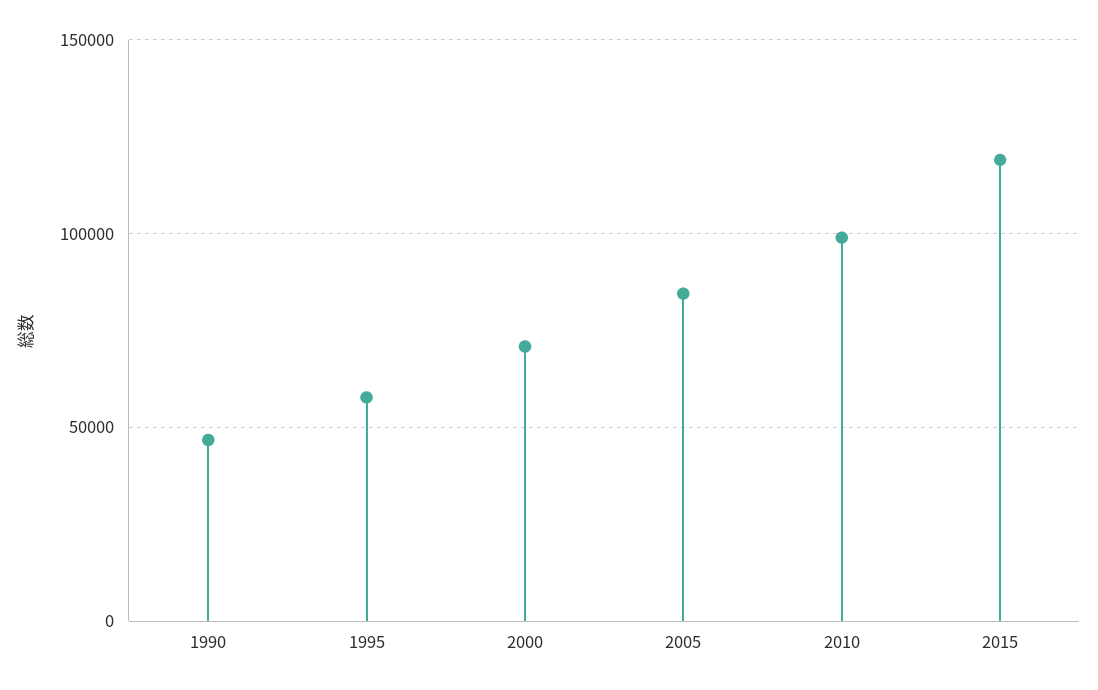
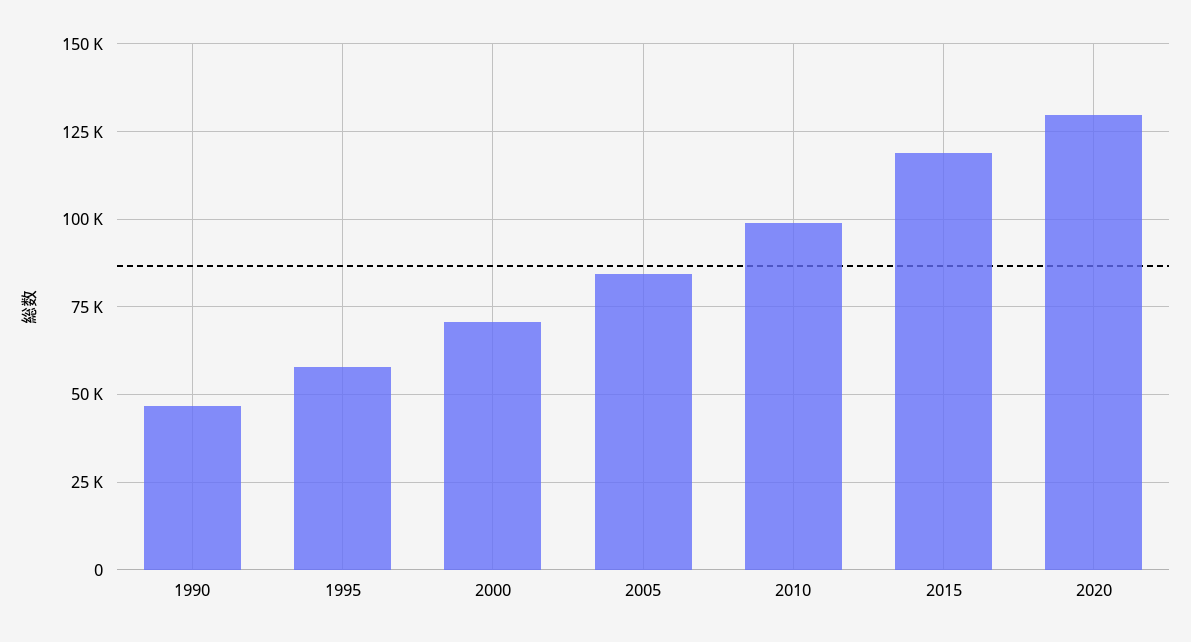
2020: none -> 130000

